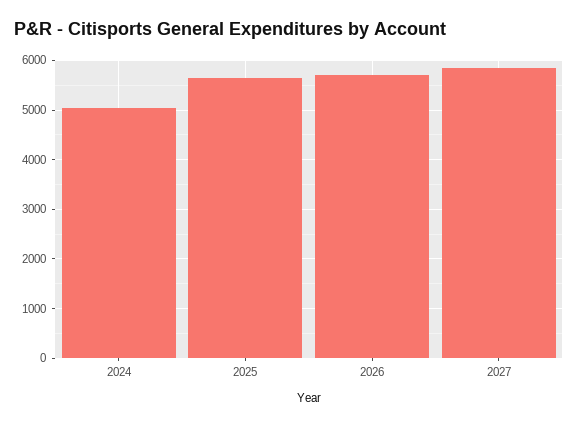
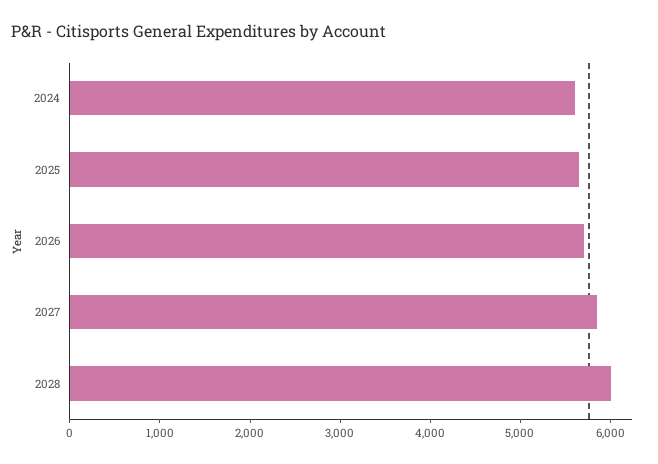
2024: 5000 -> 5600
2028: none -> 6000

